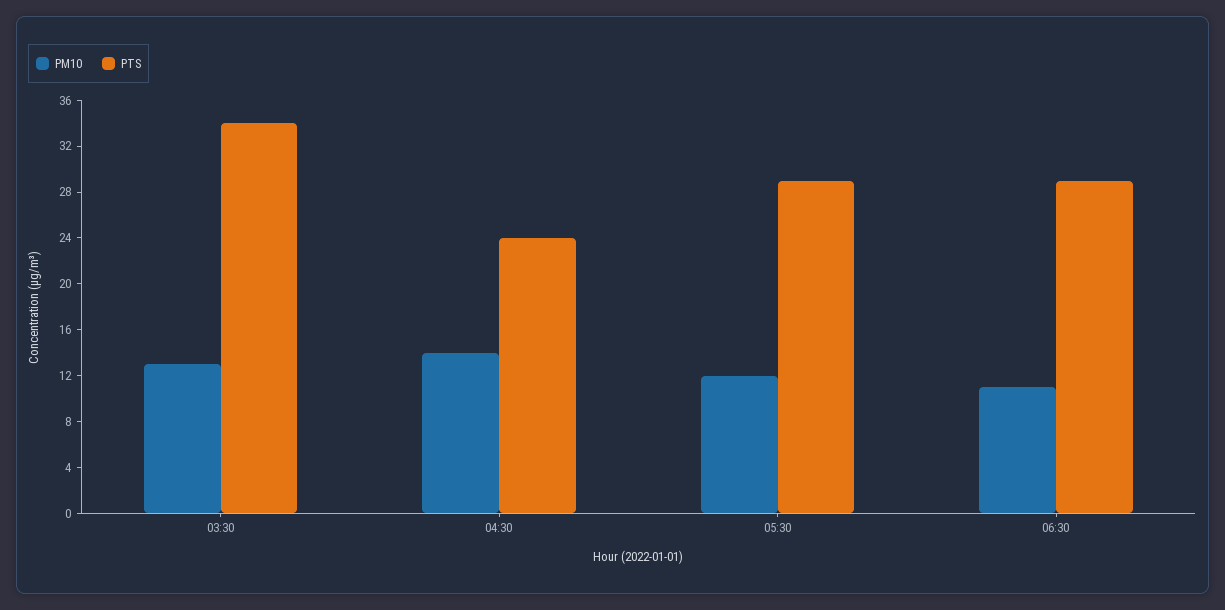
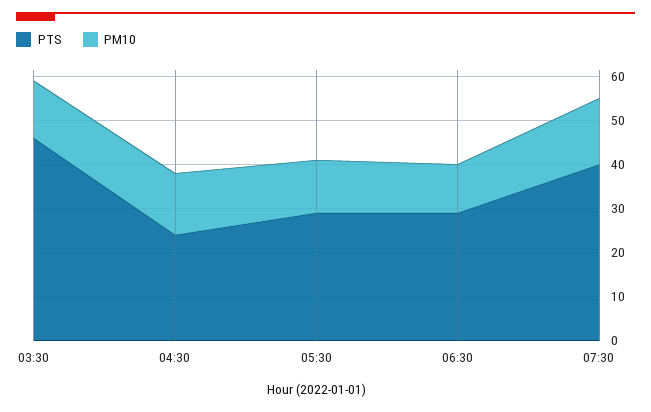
PTS, 03:30: 34 -> 45
PTS, 07:30: none -> 40
PM10, 07:30: none -> 15

